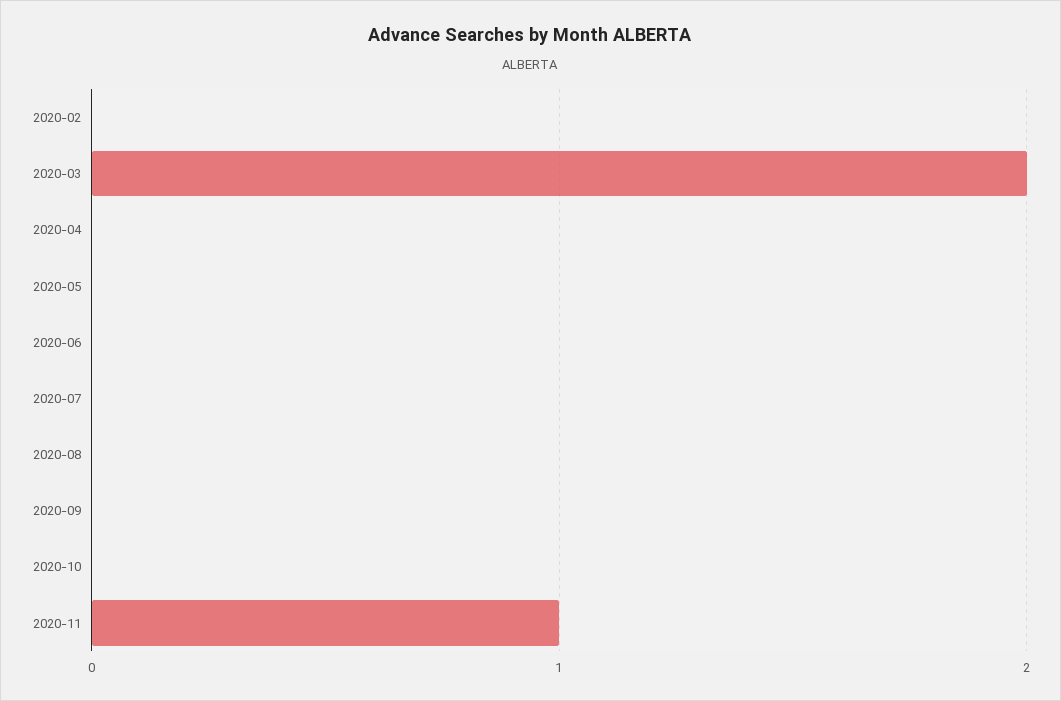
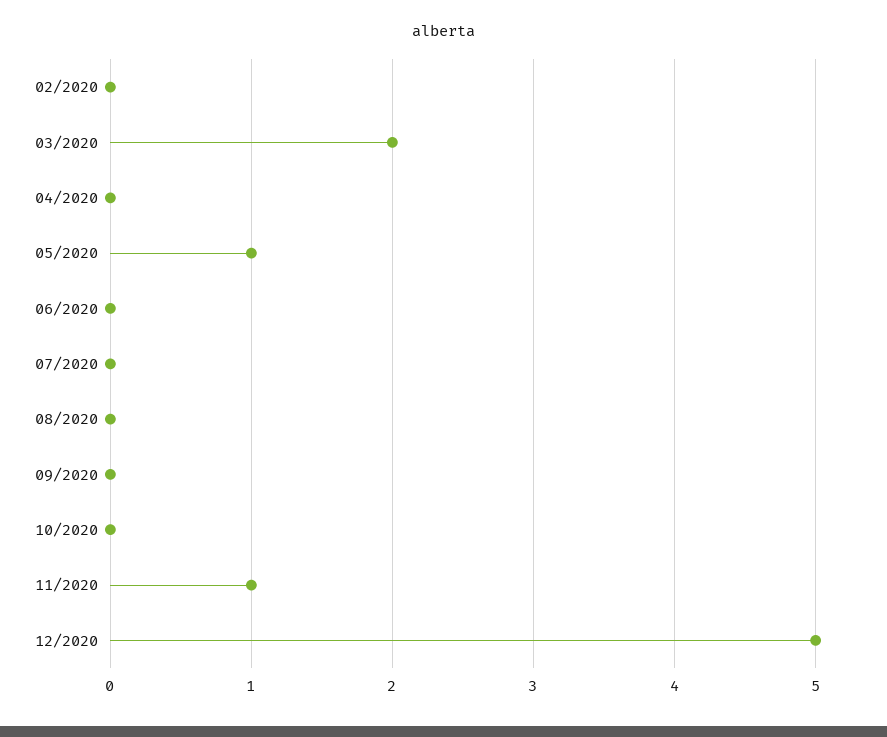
2020-05: 0 -> 1
12/2020: none -> 5

